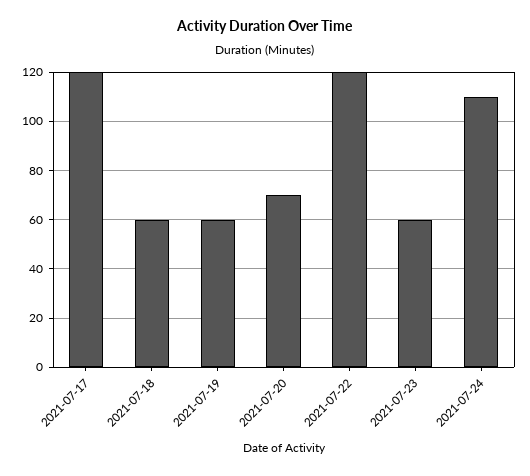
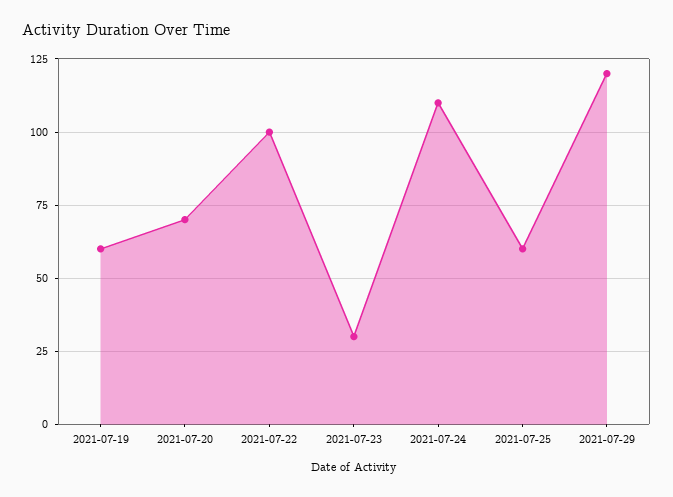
2021-07-17: 120 -> none
2021-07-18: 60 -> none
2021-07-22: 120 -> 100
2021-07-23: 60 -> 30
2021-07-25: none -> 60
2021-07-29: none -> 120

